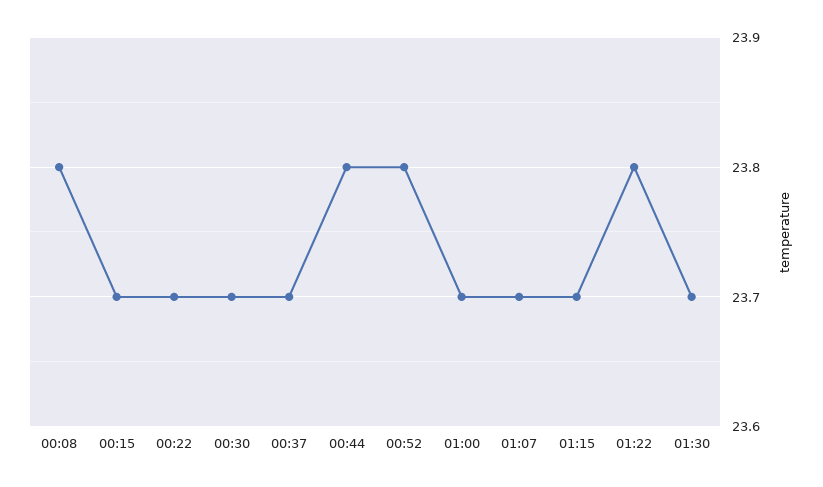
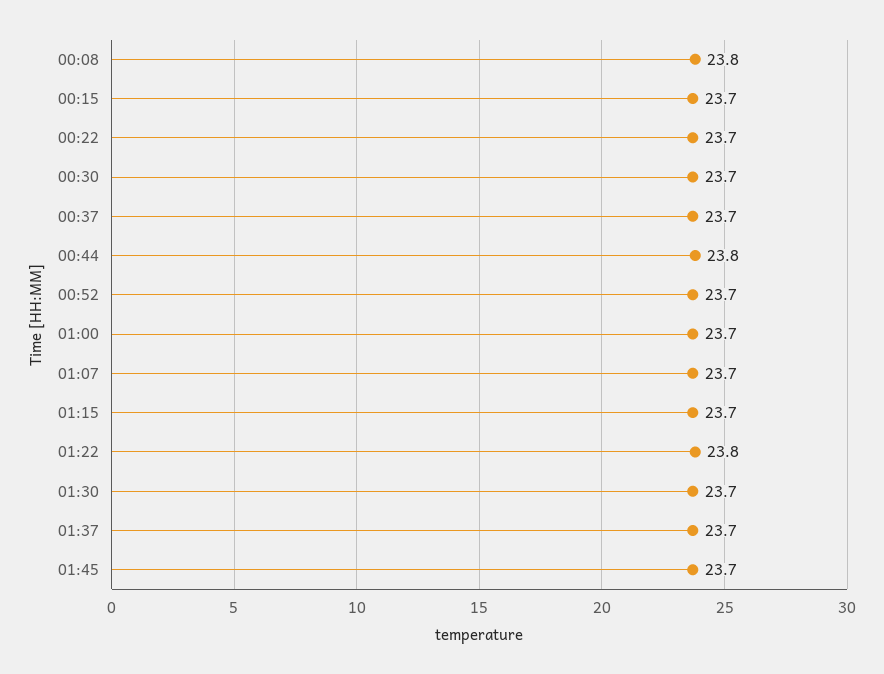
00:52: 23.8 -> 23.7
01:37: none -> 23.7
01:45: none -> 23.7

